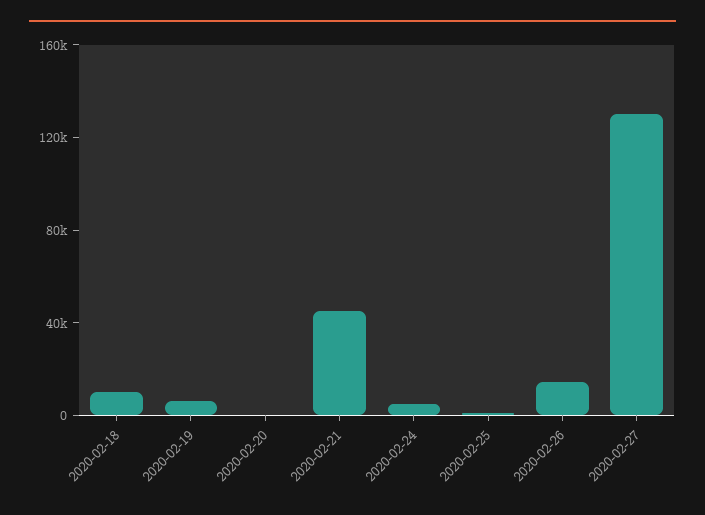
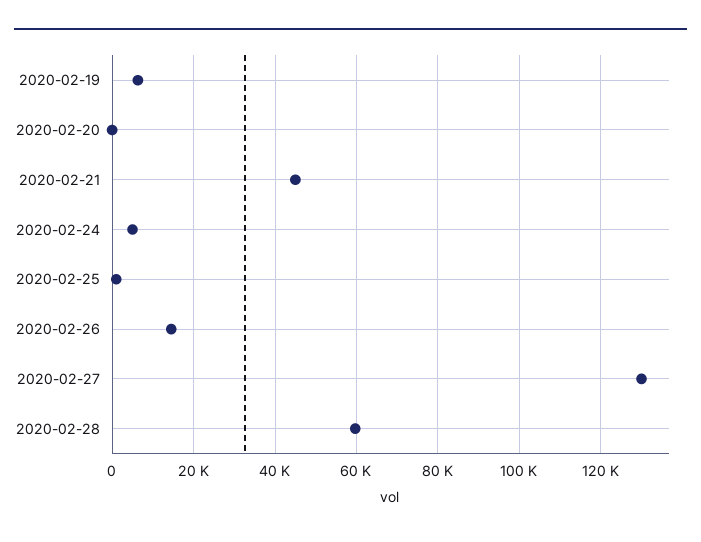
2020-02-18: 10000 -> none
2020-02-28: none -> 60000

